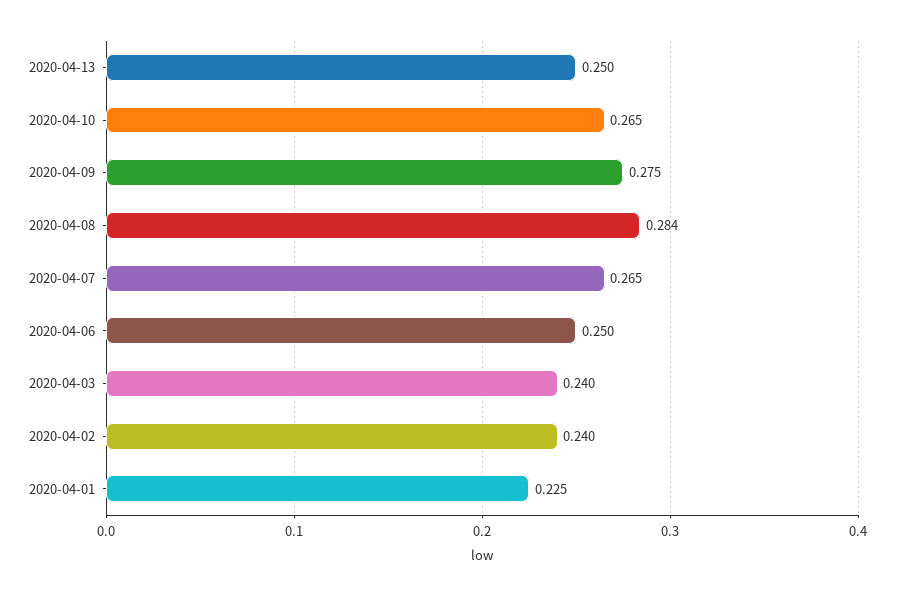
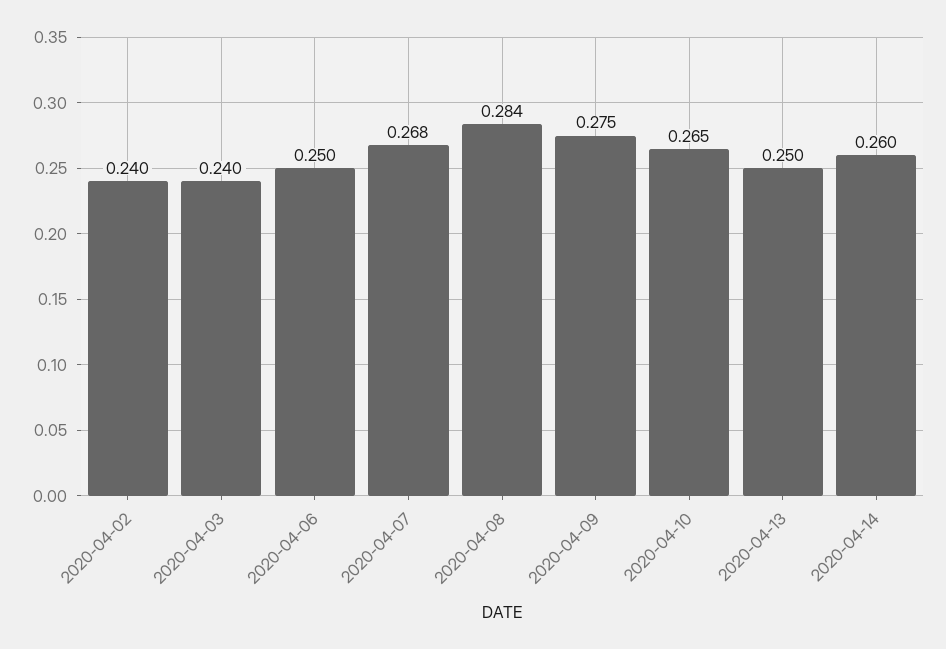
2020-04-07: 0.265 -> 0.268
2020-04-01: 0.225 -> none
2020-04-14: none -> 0.26

